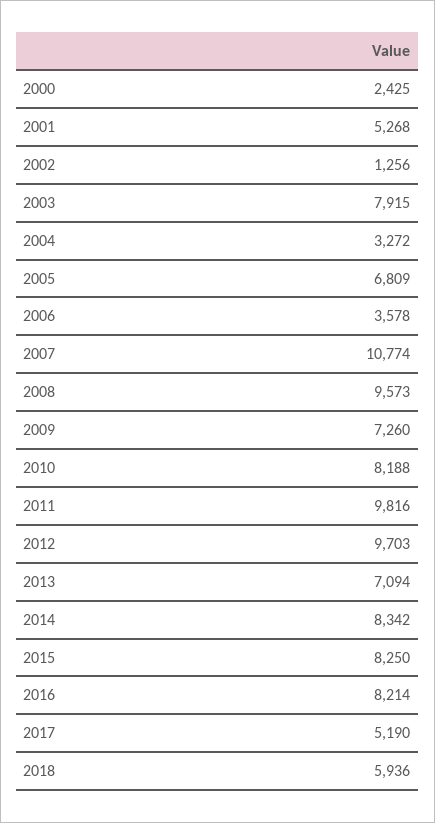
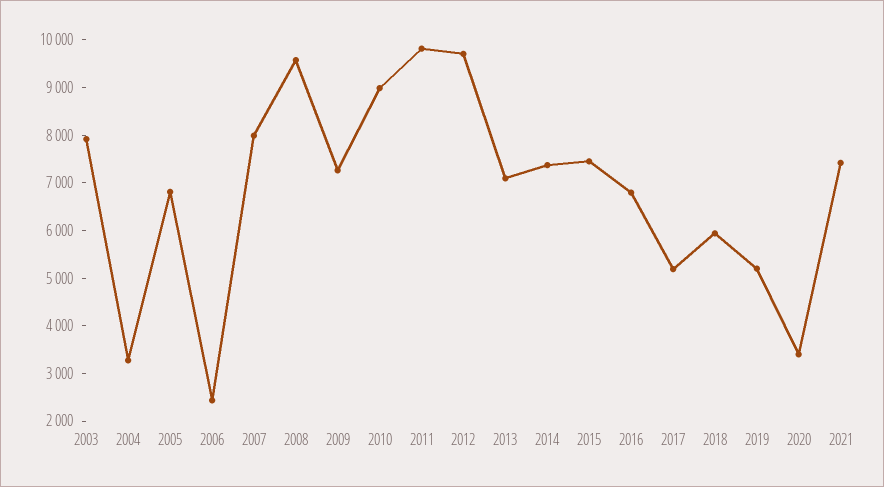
2000: 2425 -> none
2001: 5268 -> none
2002: 1256 -> none
2006: 3578 -> 2400
2007: 10774 -> 8000
2010: 8188 -> 9000
2014: 8342 -> 7400
2015: 8250 -> 7400
2016: 8214 -> 6800
2019: none -> 5200
2020: none -> 3400
2021: none -> 7400

